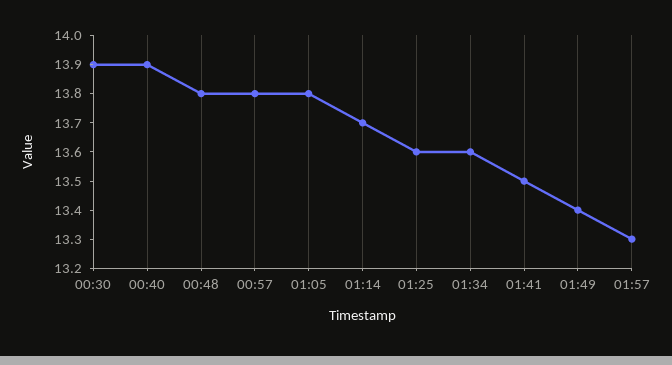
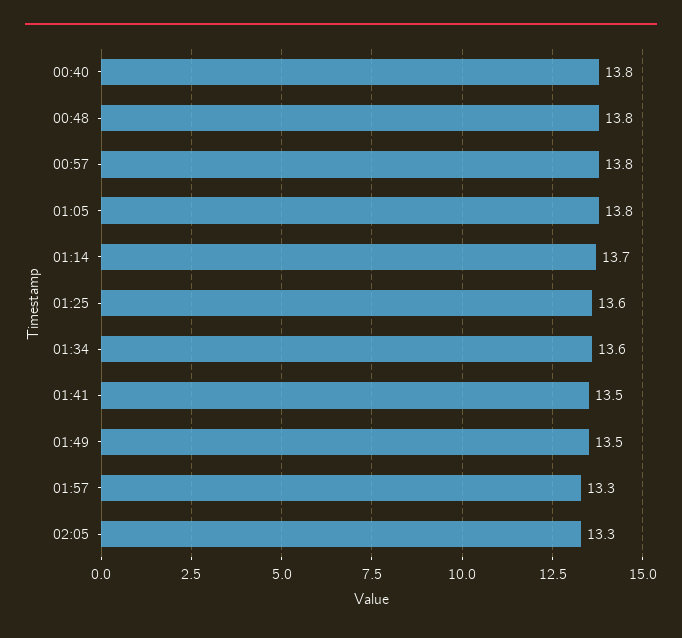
00:30: 13.9 -> none
00:40: 13.9 -> 13.8
01:49: 13.4 -> 13.5
02:05: none -> 13.3

